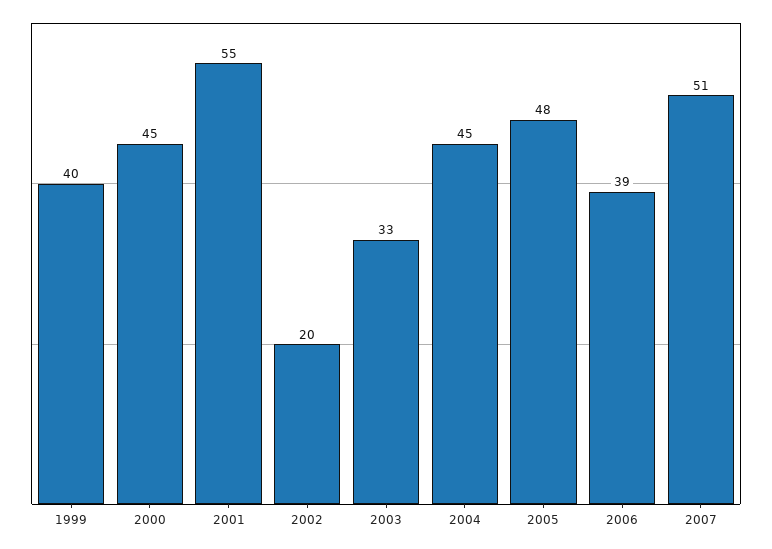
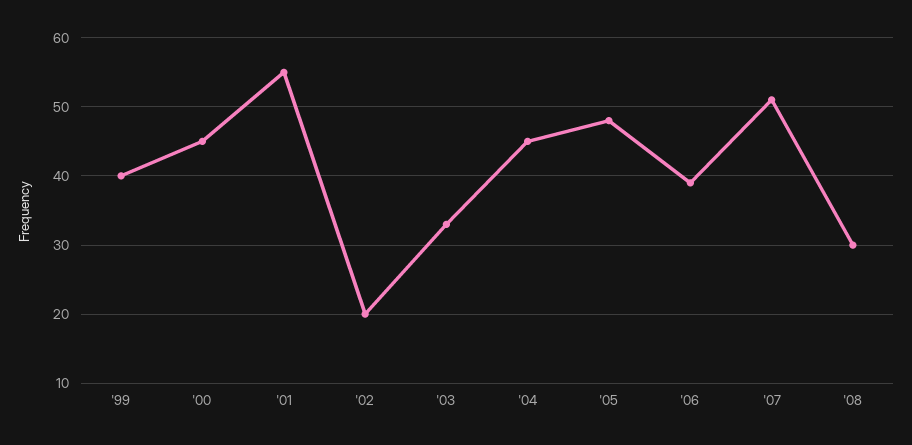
'08: none -> 30

